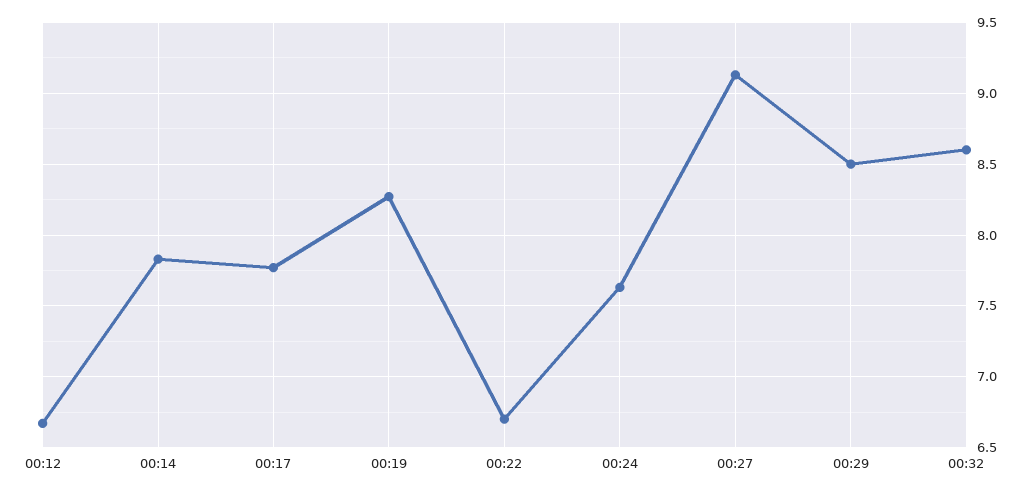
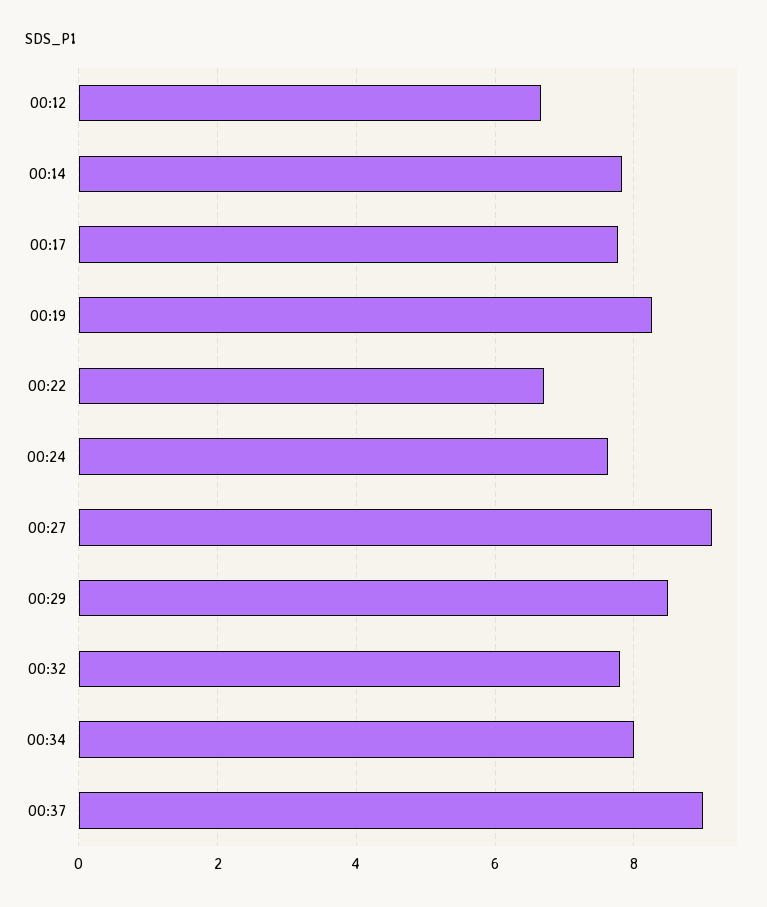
00:32: 8.6 -> 7.8
00:34: none -> 8
00:37: none -> 9

